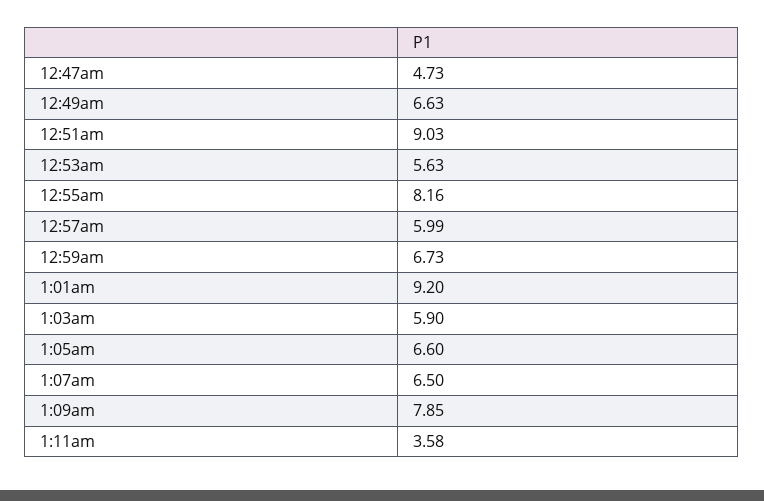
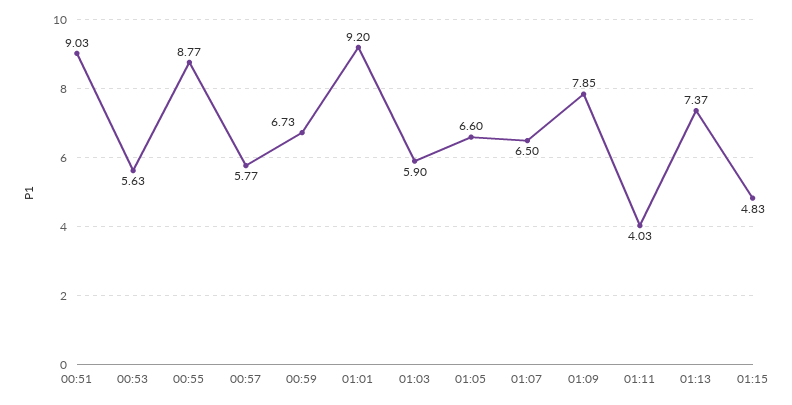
12:47am: 4.73 -> none
12:49am: 6.63 -> none
12:55am: 8.16 -> 8.77
12:57am: 5.99 -> 5.77
1:11am: 3.58 -> 4.03
01:13: none -> 7.37
01:15: none -> 4.83

